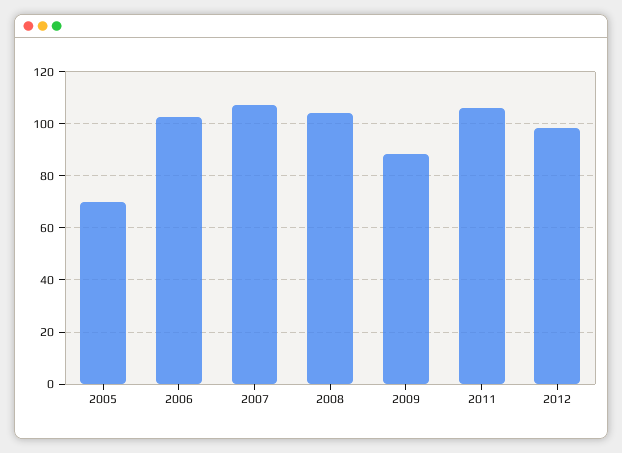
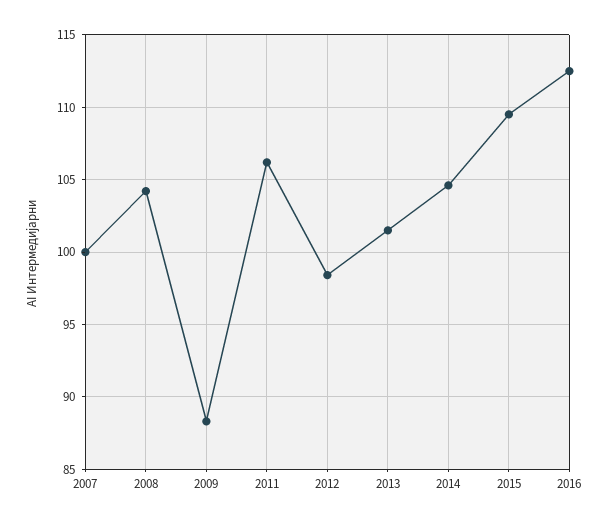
2005: 70 -> none
2006: 102.5 -> none
2007: 107.5 -> 100
2013: none -> 101.5
2014: none -> 104.5
2015: none -> 109.5
2016: none -> 112.5

